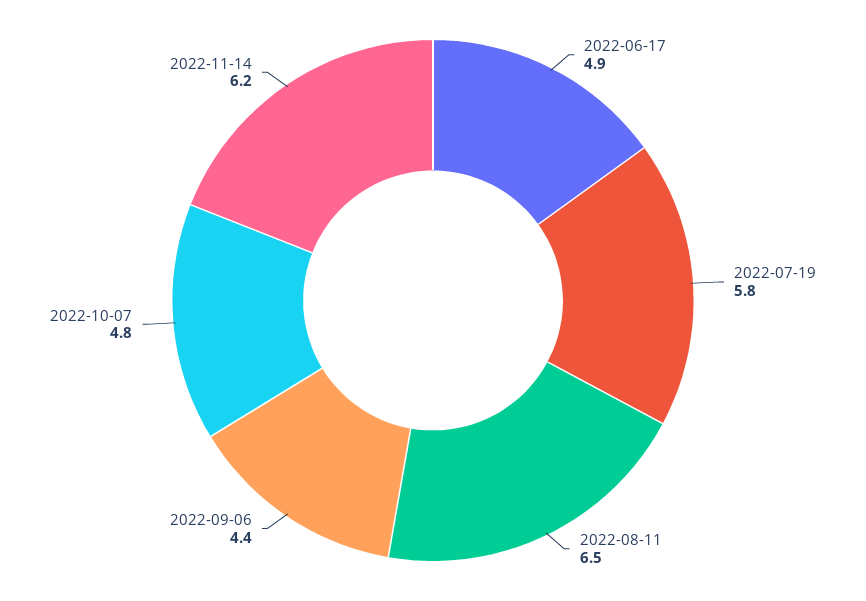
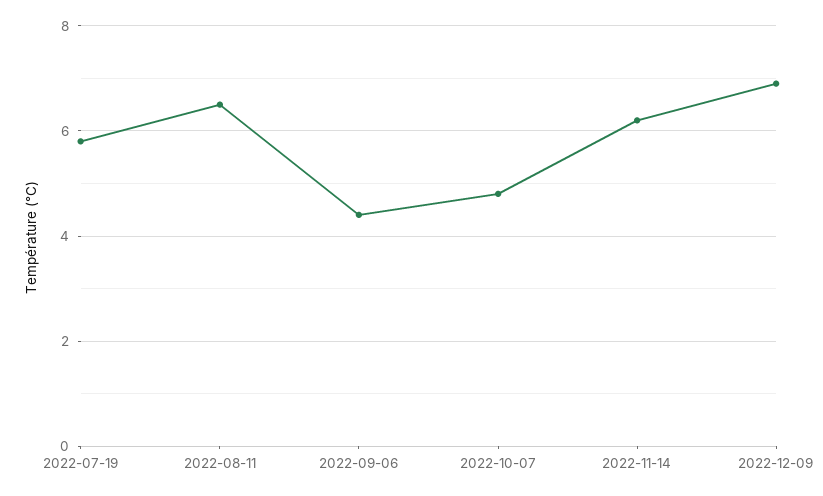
2022-06-17: 4.9 -> none
2022-12-09: none -> 7

